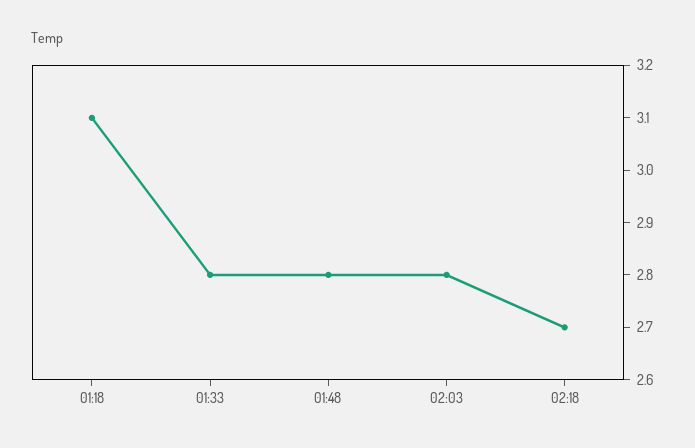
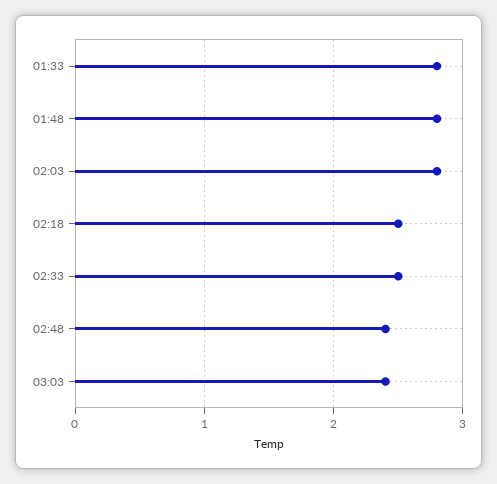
01:18: 3.1 -> none
02:18: 2.7 -> 2.5
02:33: none -> 2.5
02:48: none -> 2.4
03:03: none -> 2.4

